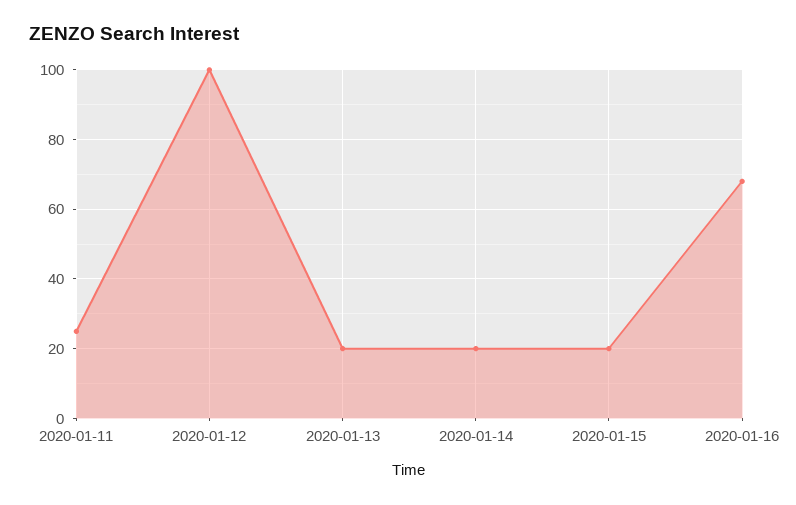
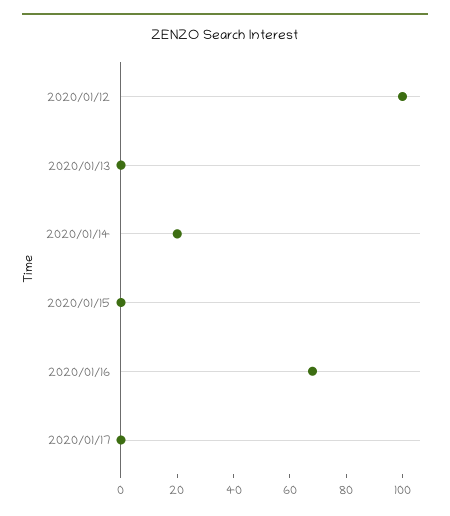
2020-01-11: 25 -> none
2020-01-13: 20 -> 0
2020-01-15: 20 -> 0
2020/01/17: none -> 0

